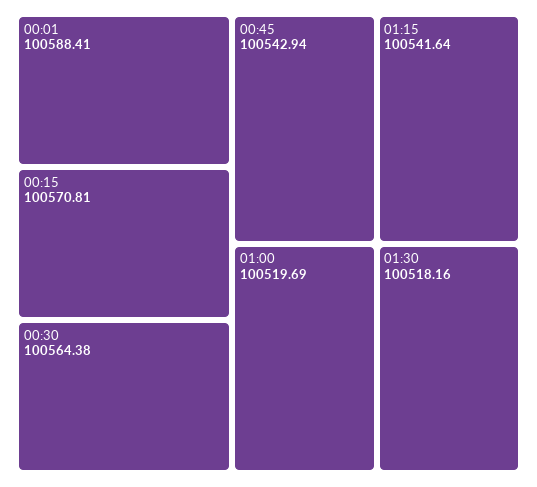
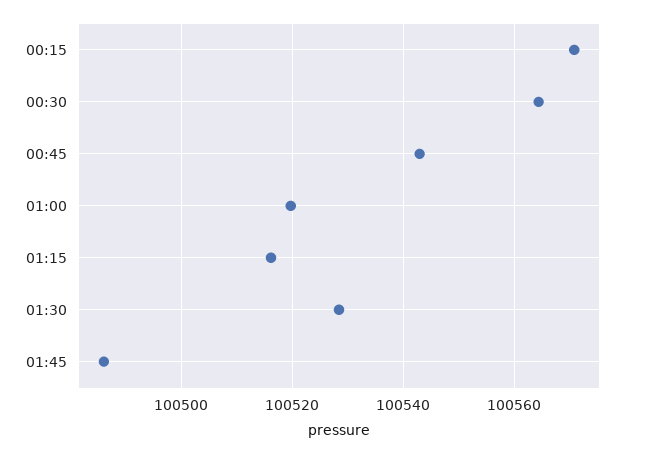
00:01: 100588.41 -> none
01:15: 100541.64 -> 100516
01:30: 100518.16 -> 100528
01:45: none -> 100486

